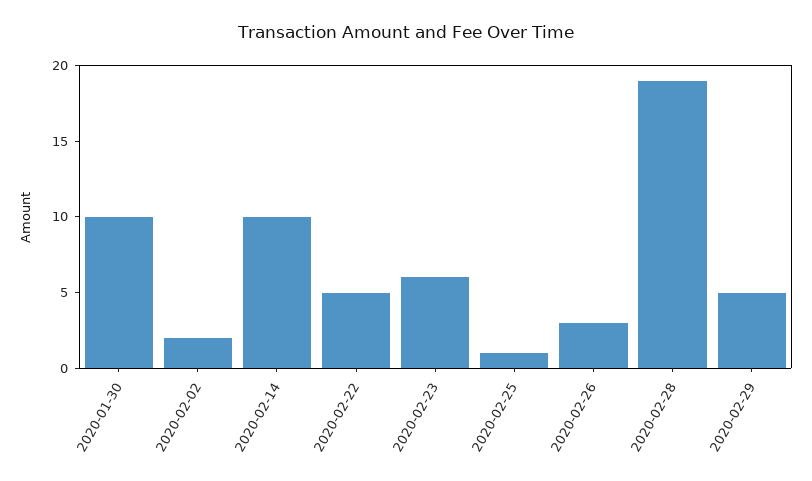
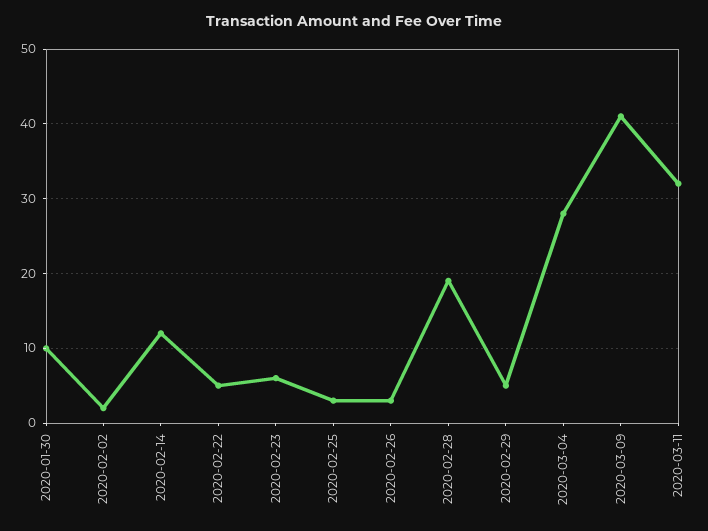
2020-02-14: 10 -> 12
2020-02-25: 1 -> 3
2020-03-04: none -> 28
2020-03-09: none -> 41
2020-03-11: none -> 32

